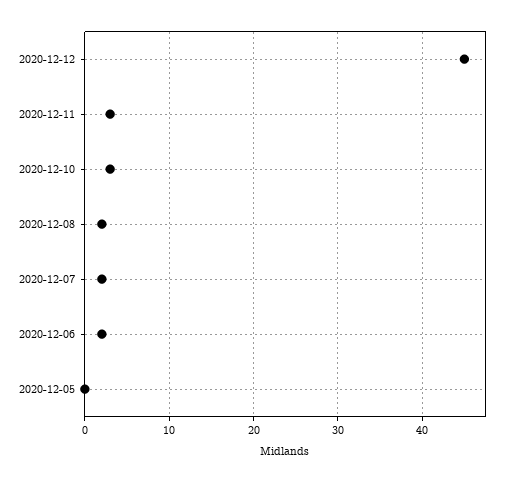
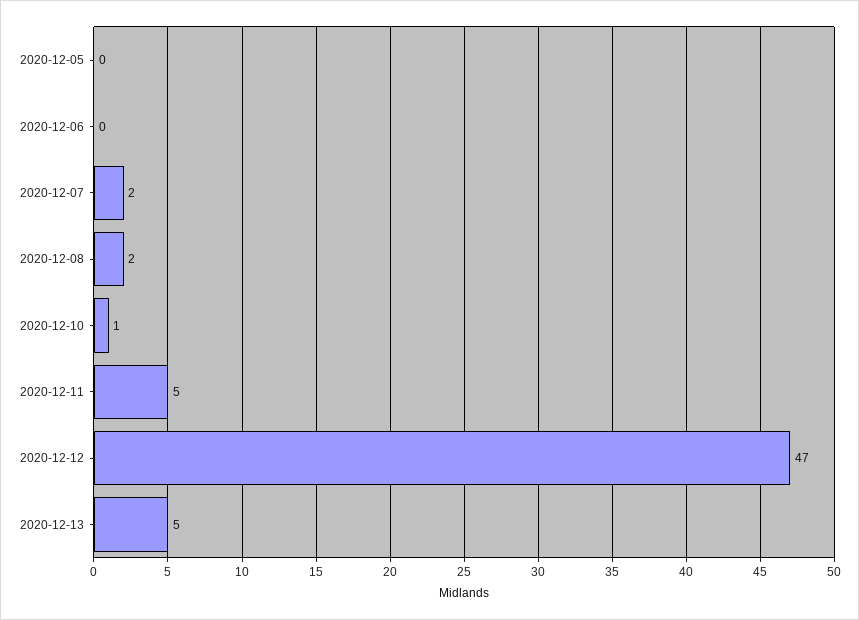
2020-12-12: 45 -> 47
2020-12-11: 3 -> 5
2020-12-10: 3 -> 1
2020-12-06: 2 -> 0
2020-12-13: none -> 5

